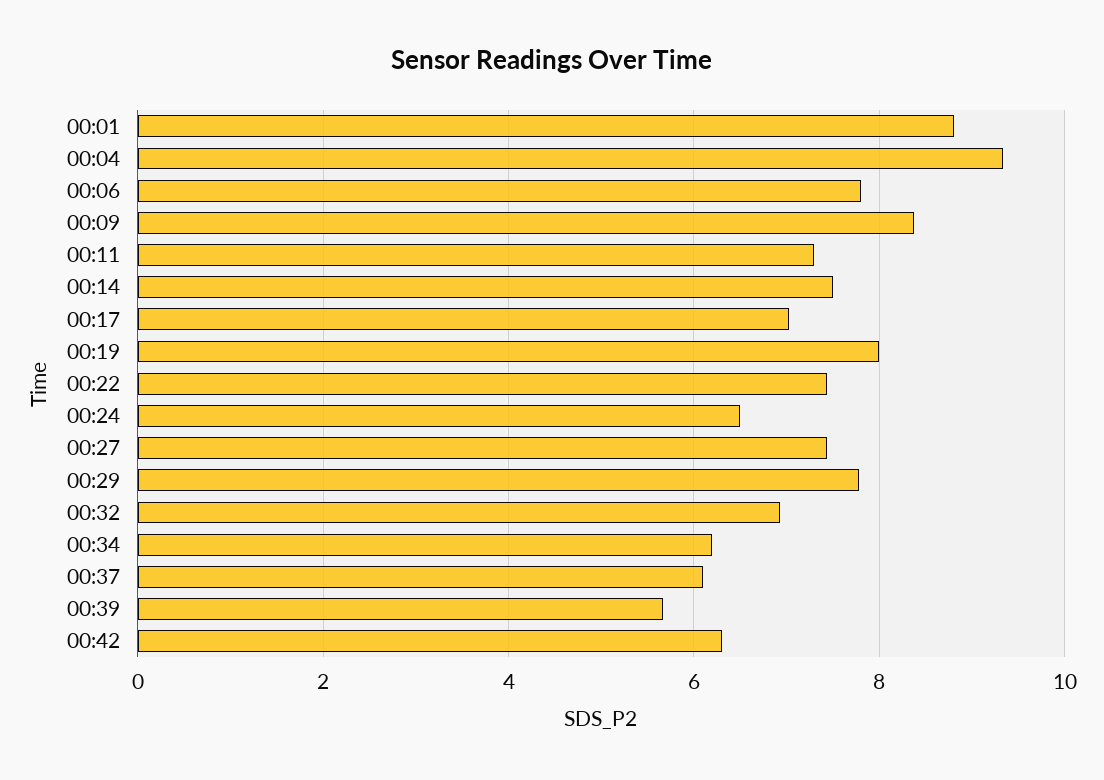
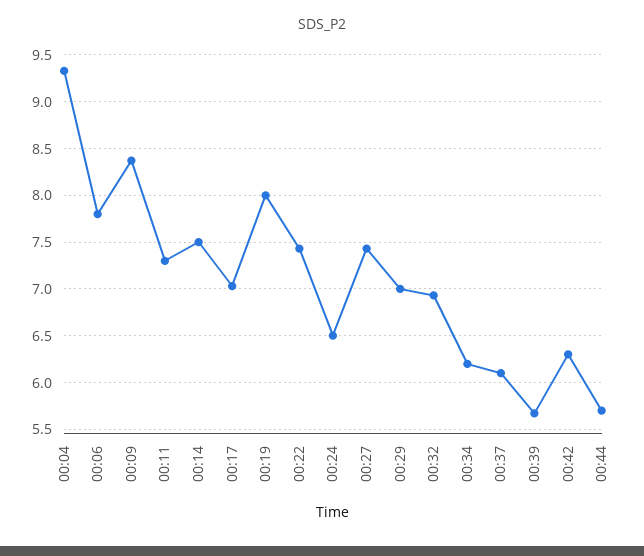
00:01: 8.8 -> none
00:29: 7.8 -> 7
00:44: none -> 5.7

